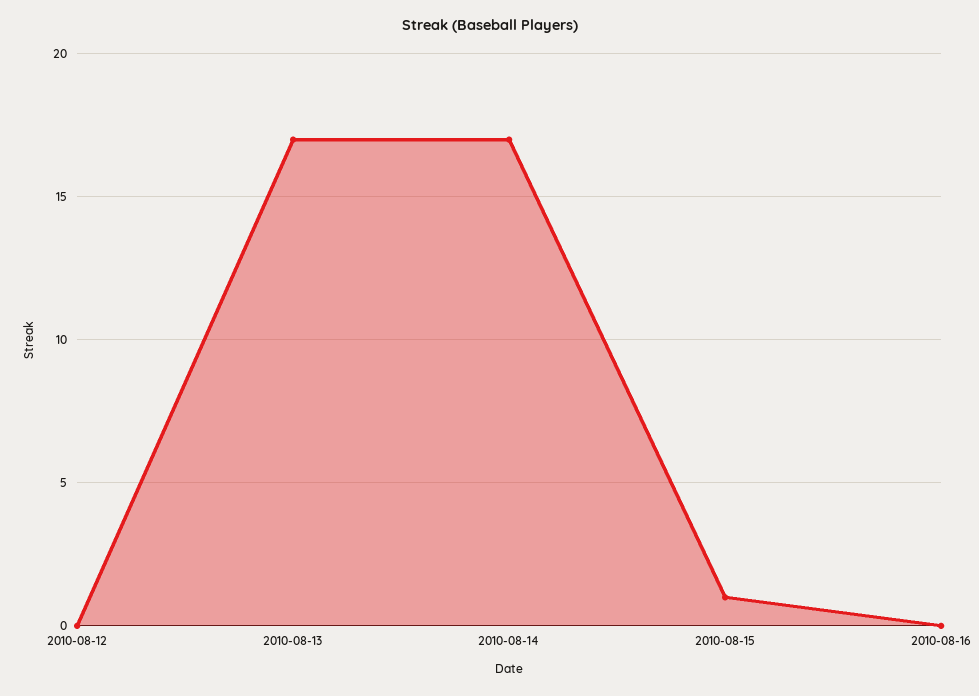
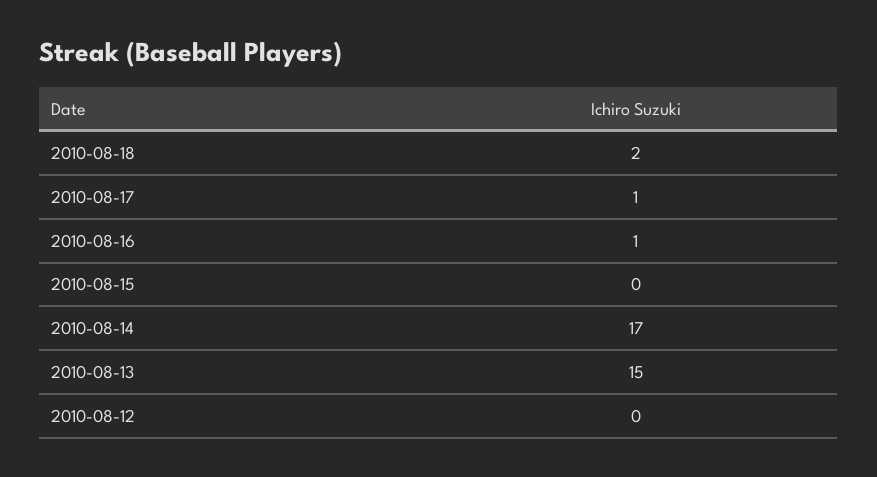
2010-08-13: 17 -> 15
2010-08-15: 1 -> 0
2010-08-16: 0 -> 1
2010-08-18: none -> 2
2010-08-17: none -> 1

